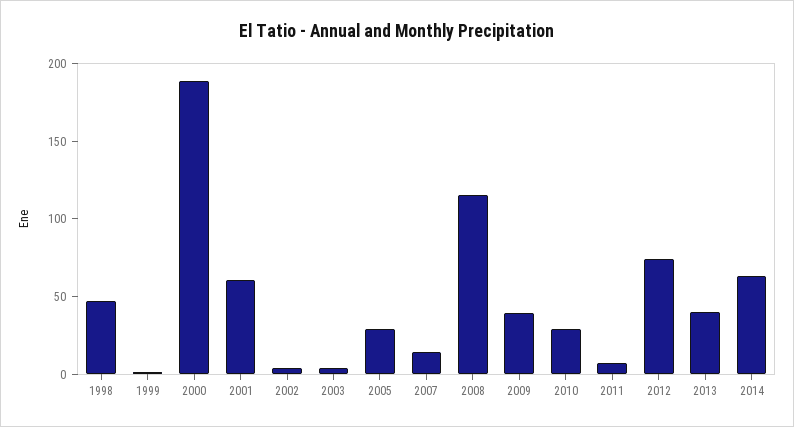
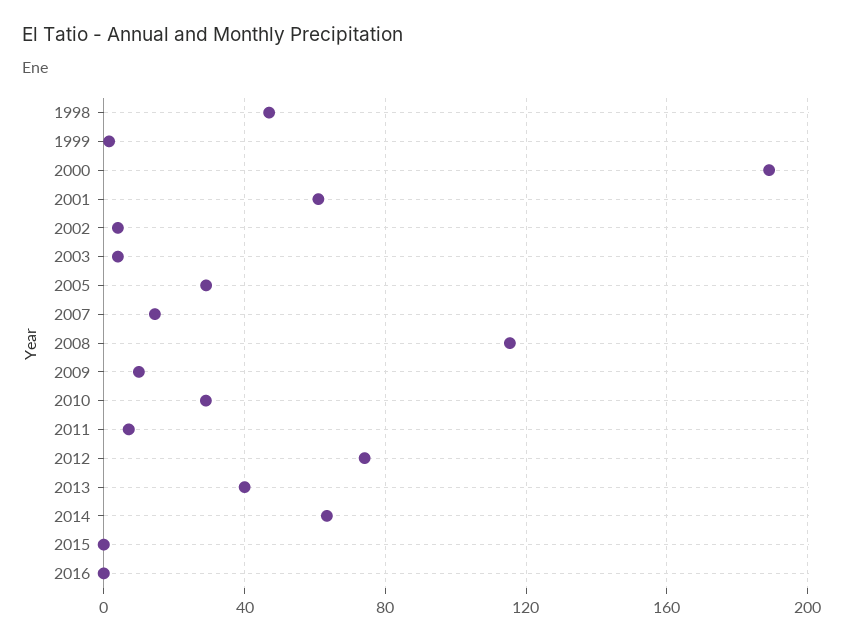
2009: 40 -> 10
2015: none -> 0
2016: none -> 0

